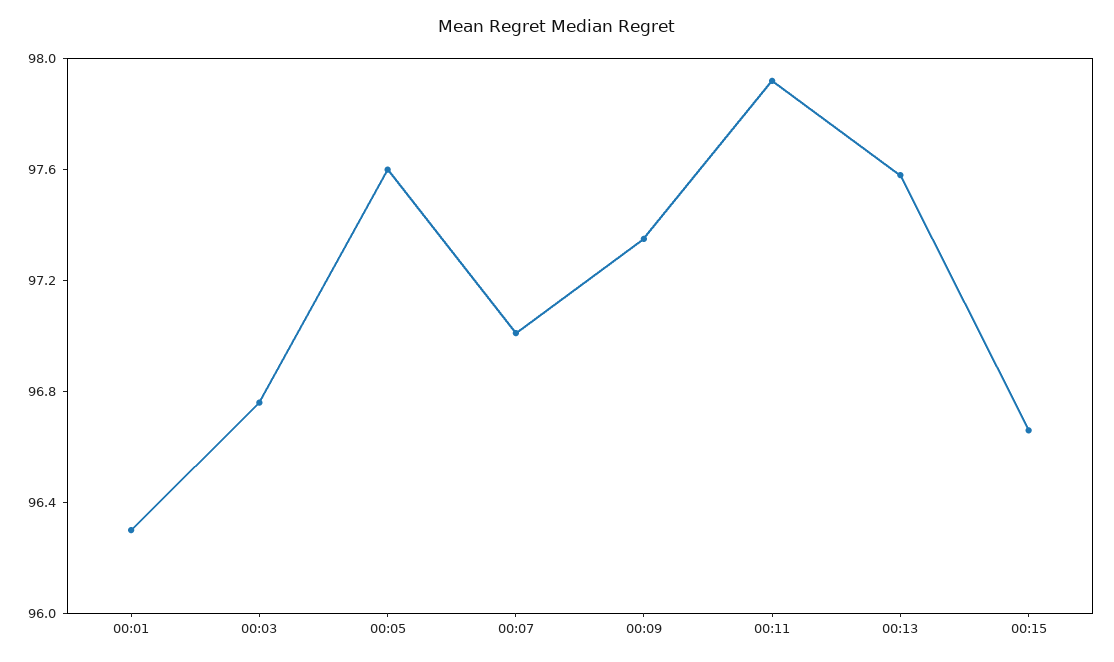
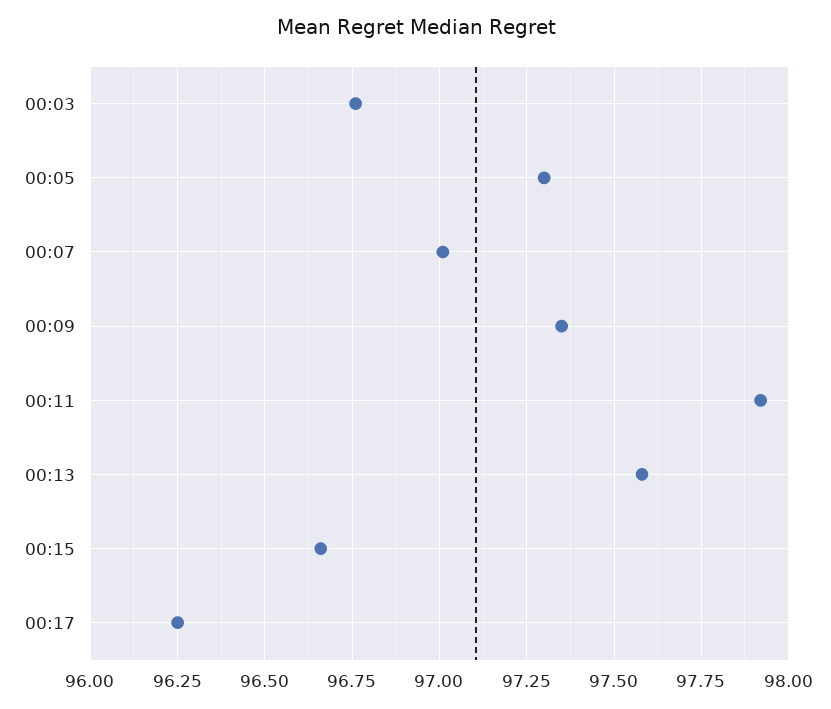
00:01: 96.3 -> none
00:05: 97.6 -> 97.3
00:17: none -> 96.25

